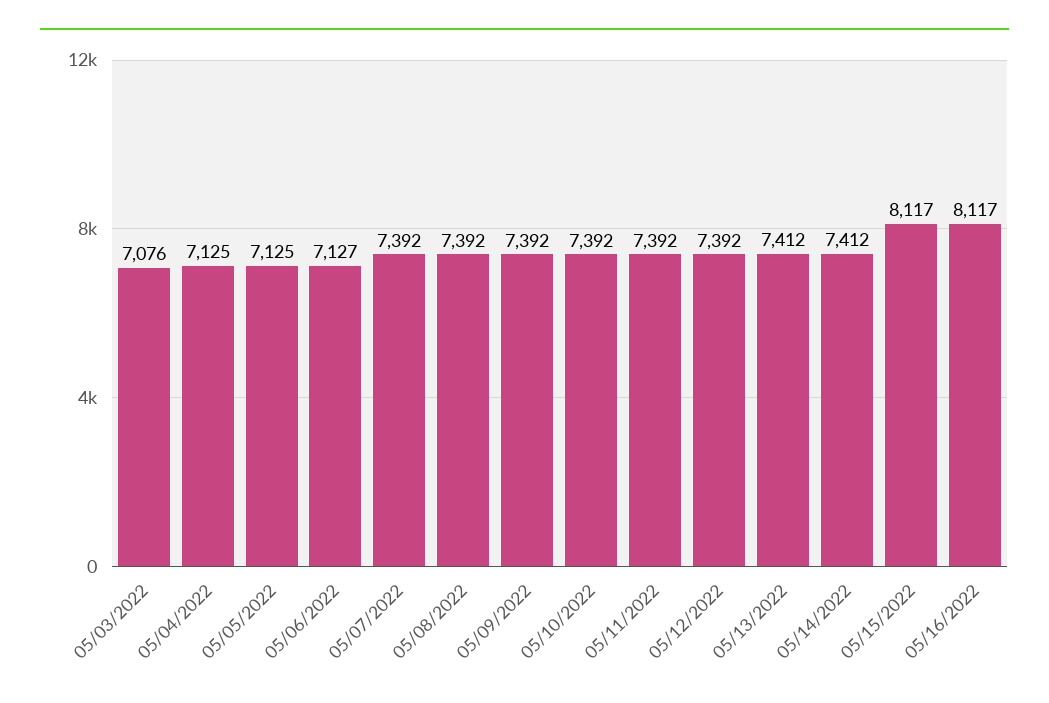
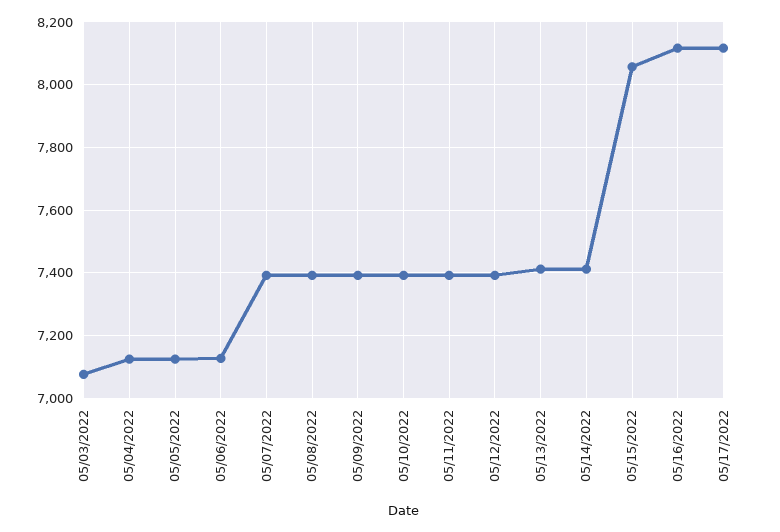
05/15/2022: 8117 -> 8060
05/17/2022: none -> 8120

